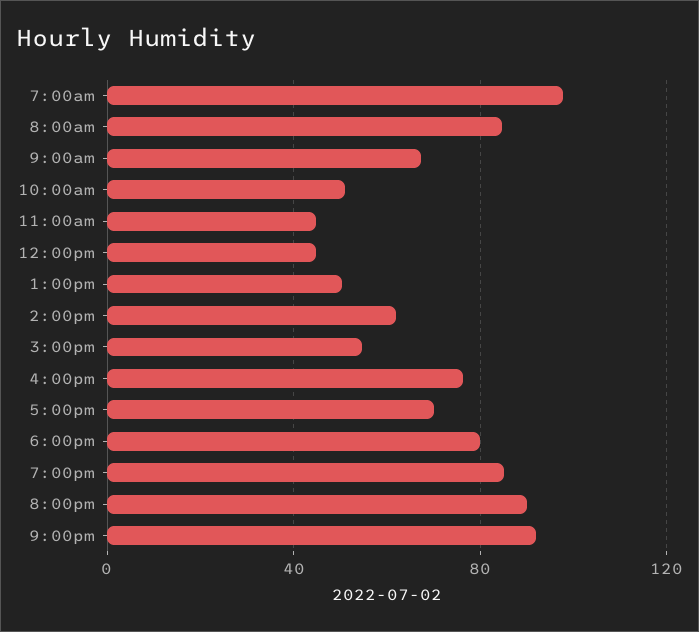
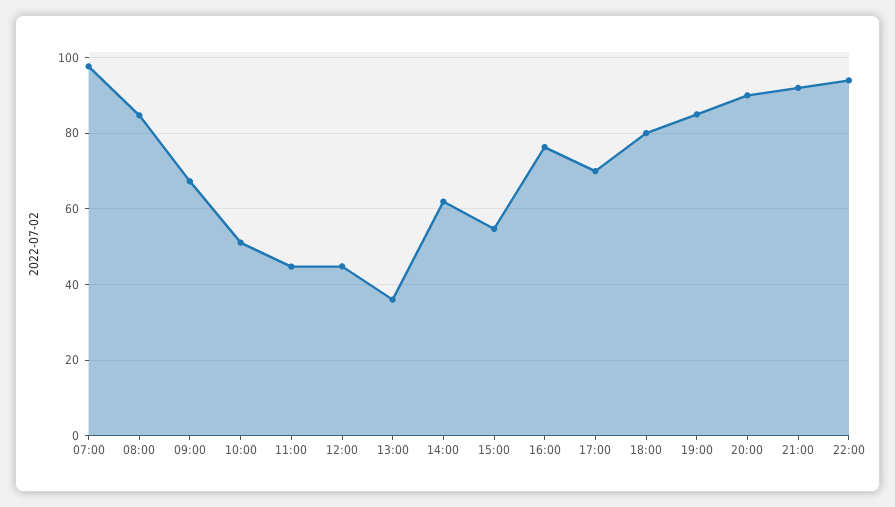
1:00pm: 50 -> 36
22:00: none -> 94

